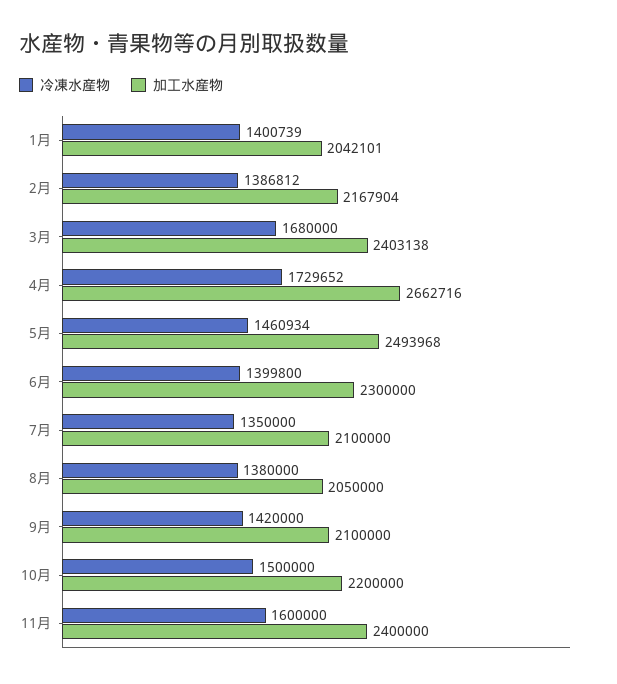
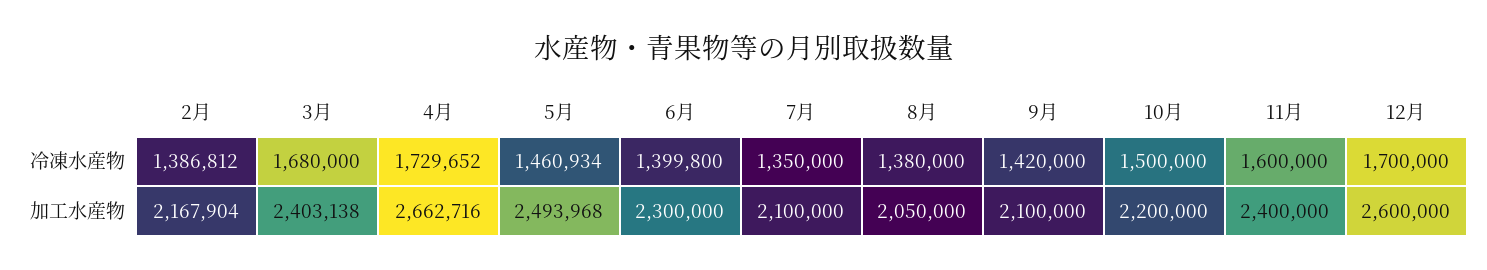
冷凍水産物, 1月: 1400739 -> none
加工水産物, 1月: 2042101 -> none
冷凍水産物, 12月: none -> 1700000
加工水産物, 12月: none -> 2600000

